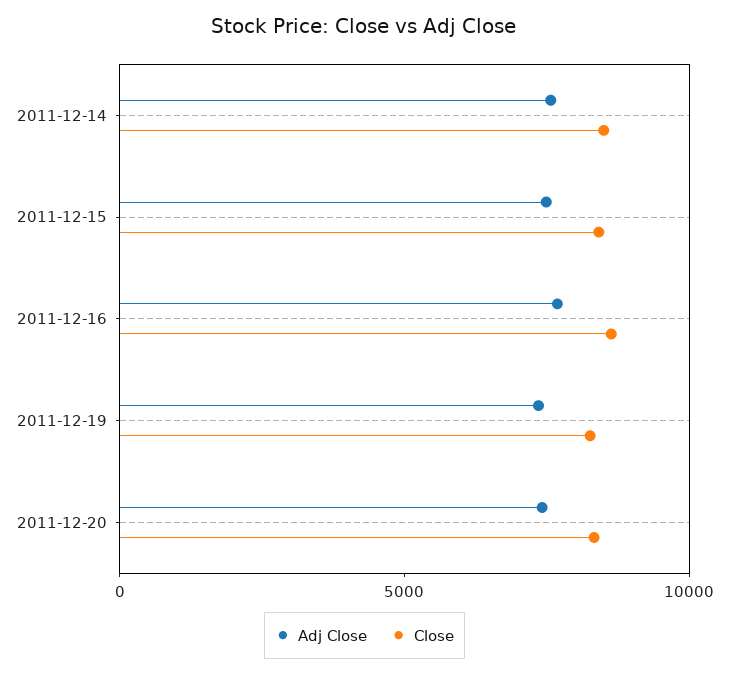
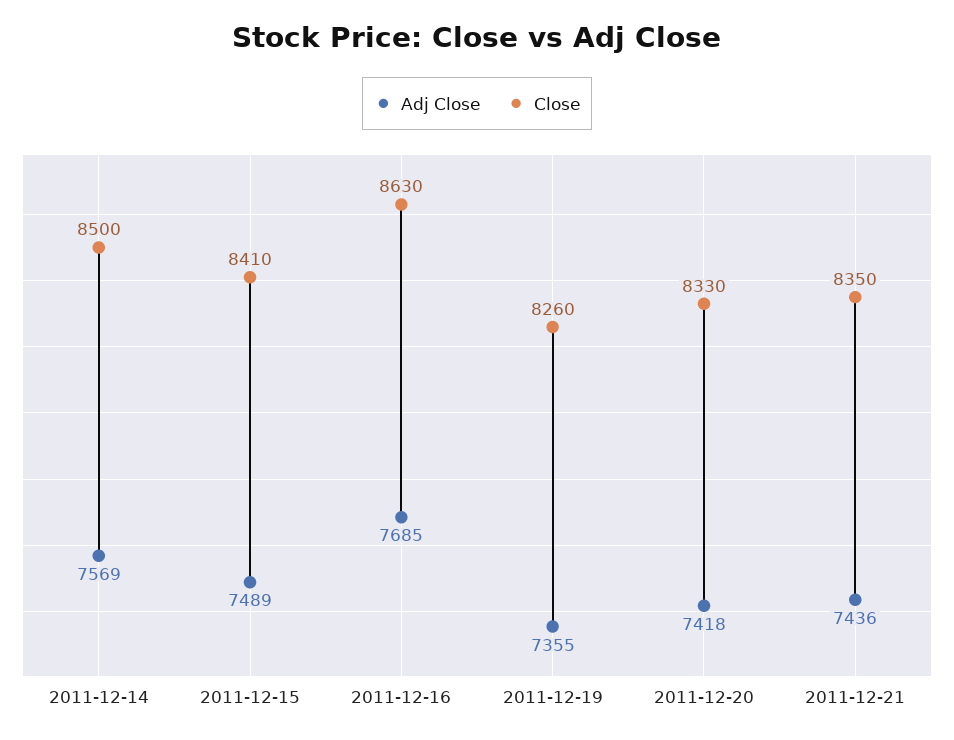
Adj Close, 2011-12-21: none -> 7436
Close, 2011-12-21: none -> 8350

